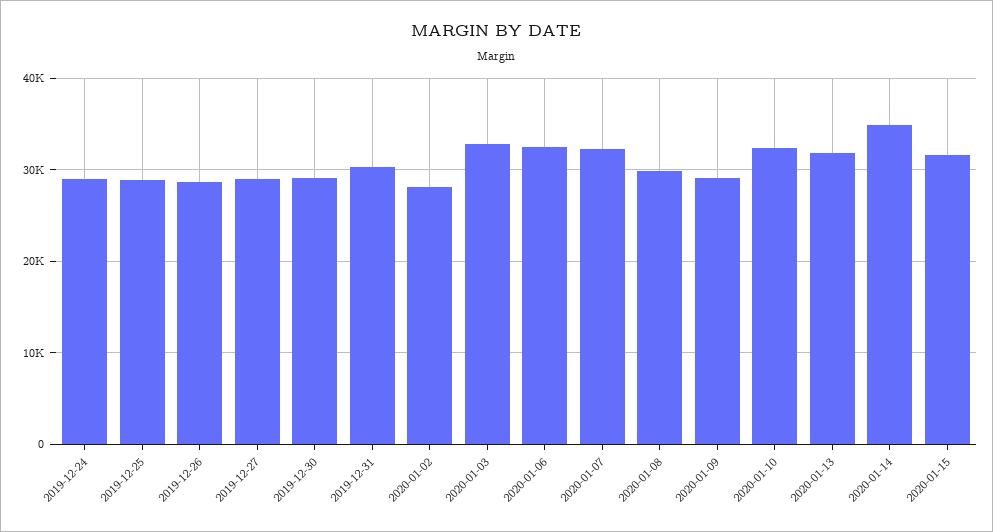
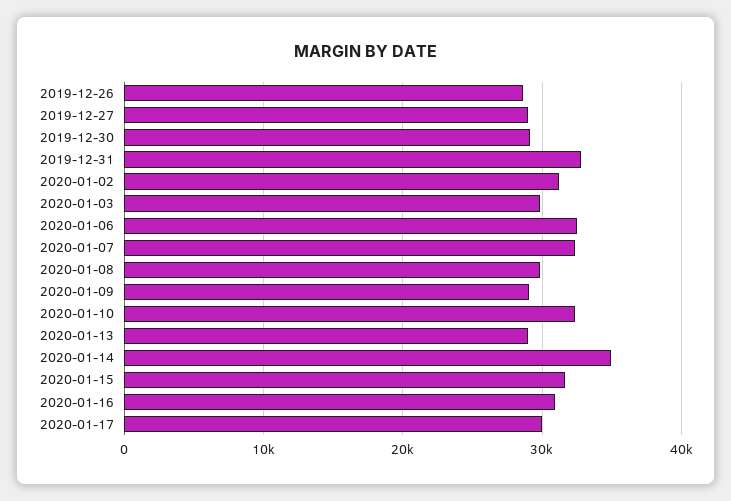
2019-12-24: 29000 -> none
2019-12-25: 29000 -> none
2019-12-31: 30000 -> 33000
2020-01-02: 28000 -> 31000
2020-01-03: 33000 -> 30000
2020-01-13: 32000 -> 29000
2020-01-16: none -> 31000
2020-01-17: none -> 30000

